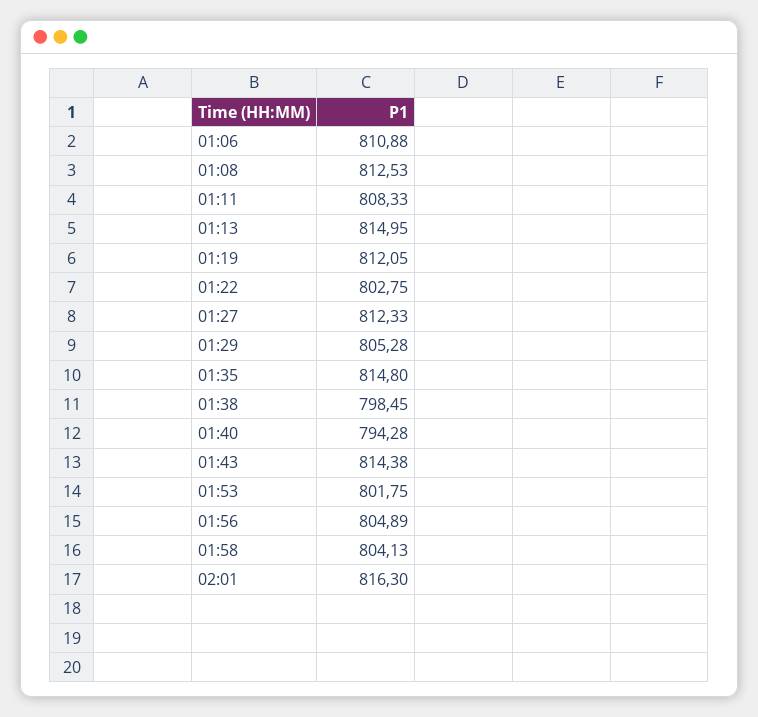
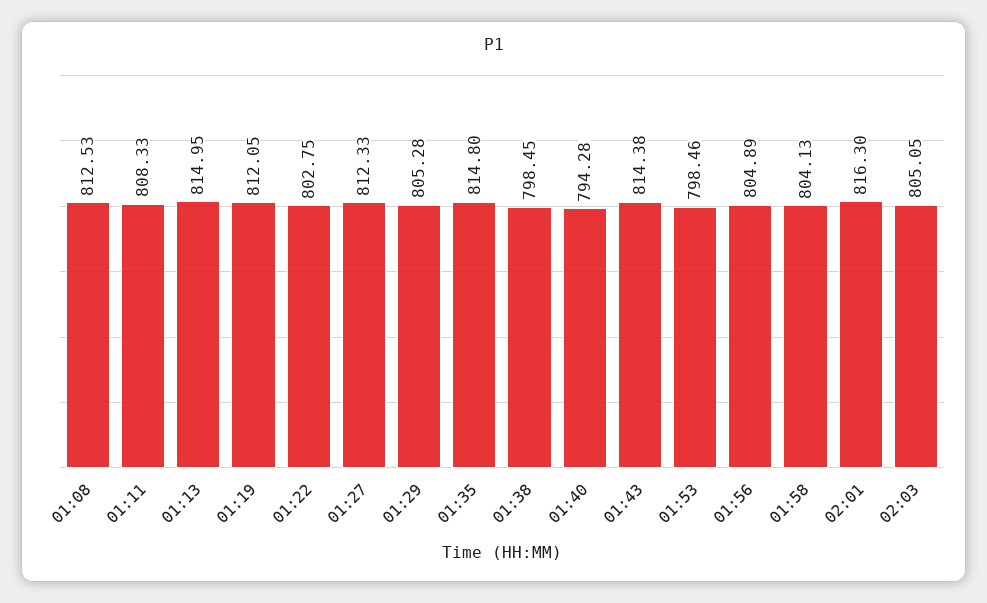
01:06: 810.88 -> none
01:53: 801.75 -> 798.46
02:03: none -> 805.05

